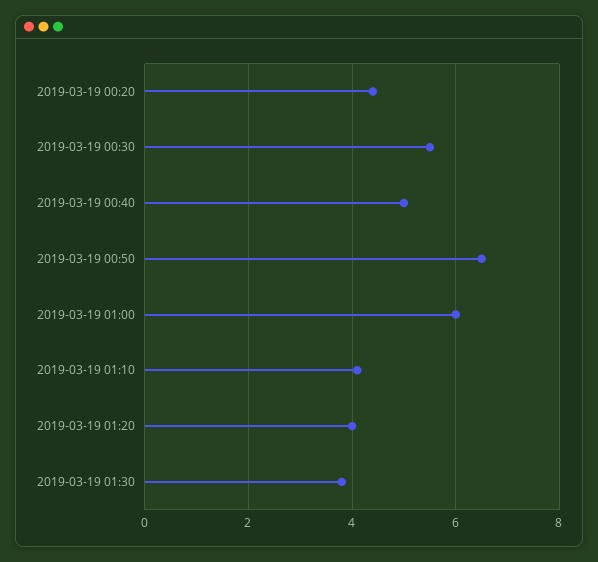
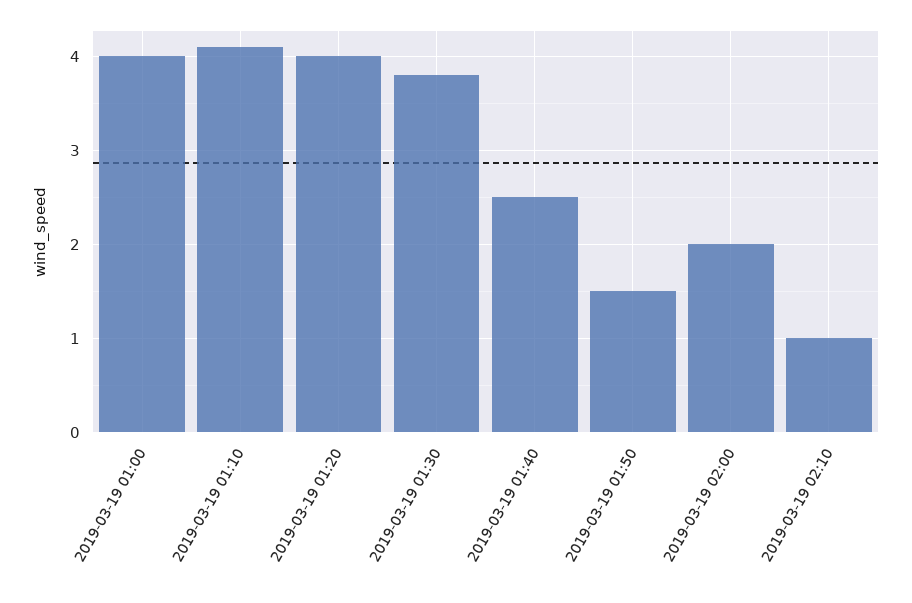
2019-03-19 00:20: 4.5 -> none
2019-03-19 00:30: 5.5 -> none
2019-03-19 00:40: 5 -> none
2019-03-19 00:50: 6.5 -> none
2019-03-19 01:00: 6 -> 4
2019-03-19 01:40: none -> 2.5
2019-03-19 01:50: none -> 1.5
2019-03-19 02:00: none -> 2
2019-03-19 02:10: none -> 1

